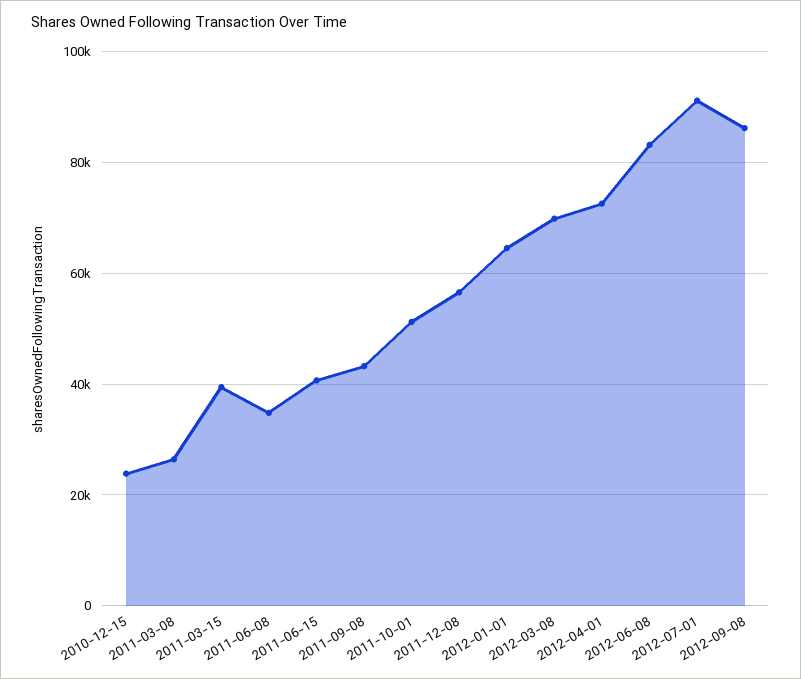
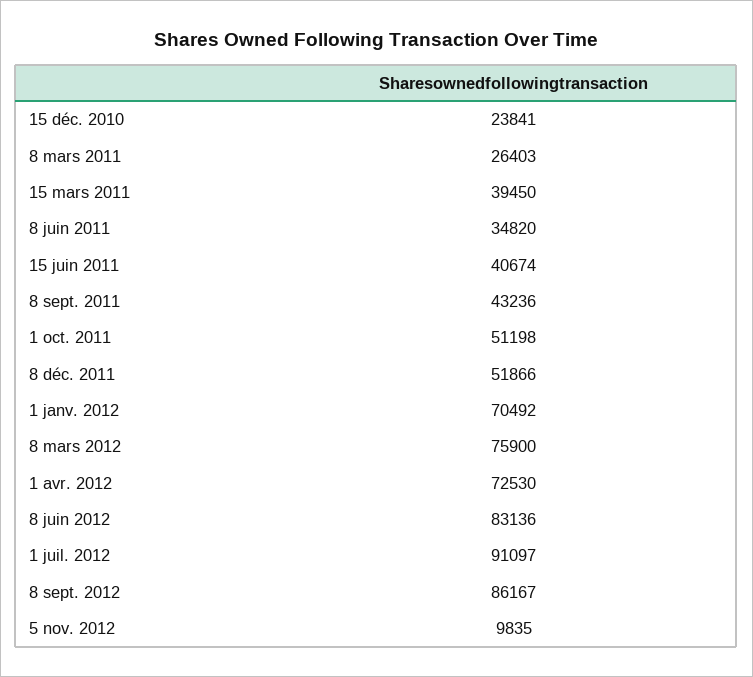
2011-12-08: 56000 -> 51866
2012-01-01: 64000 -> 70492
2012-03-08: 70000 -> 75900
5 nov. 2012: none -> 9835

